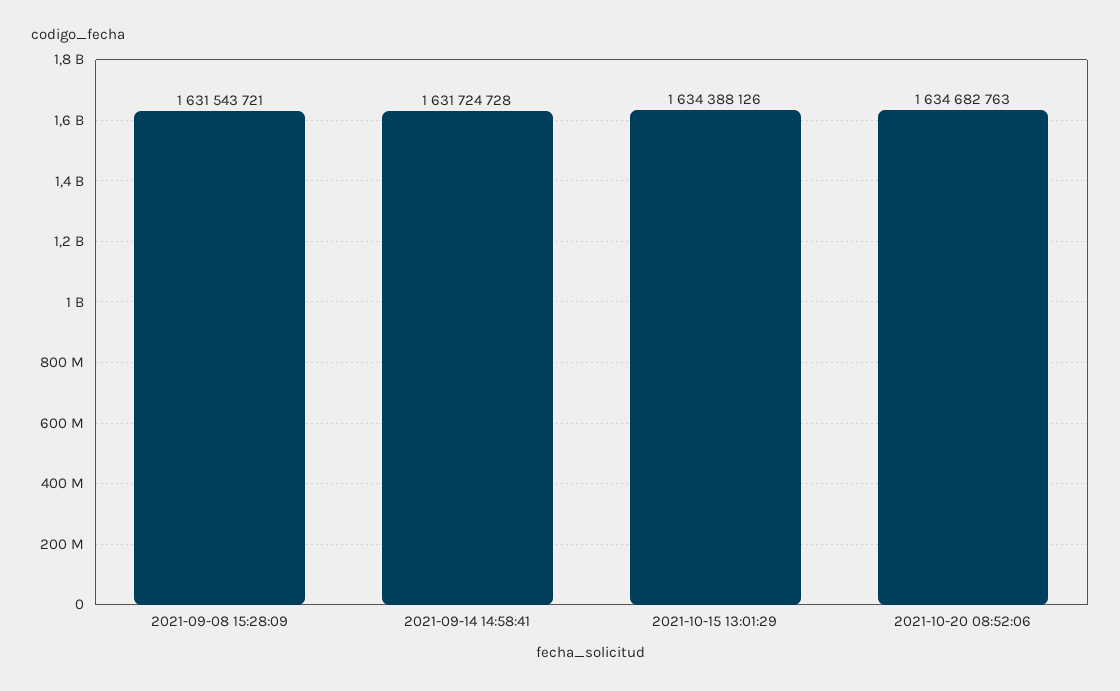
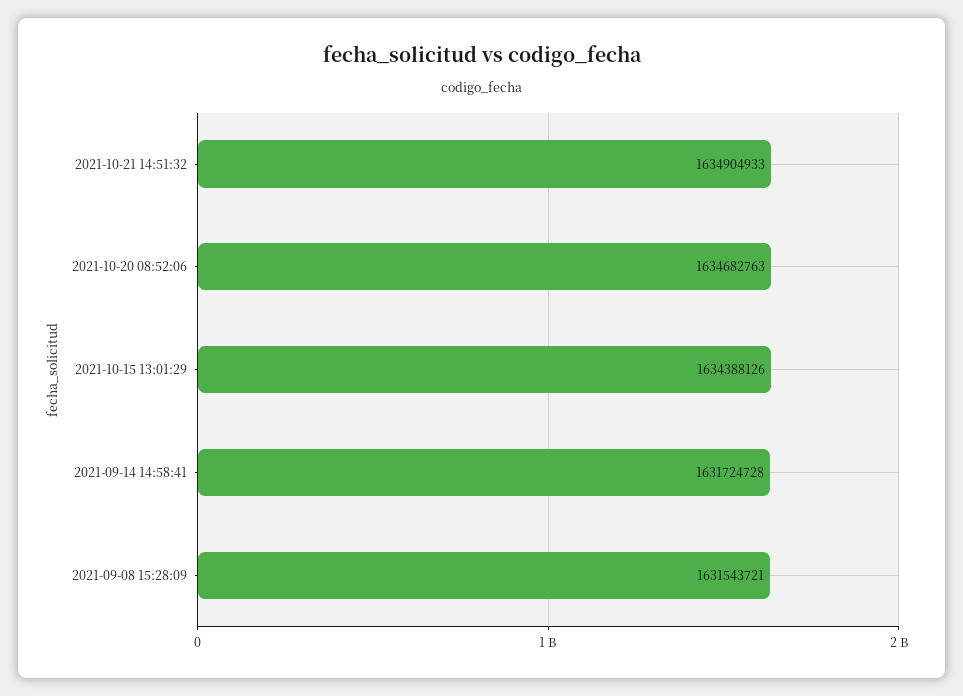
2021-10-21 14:51:32: none -> 1634904933

